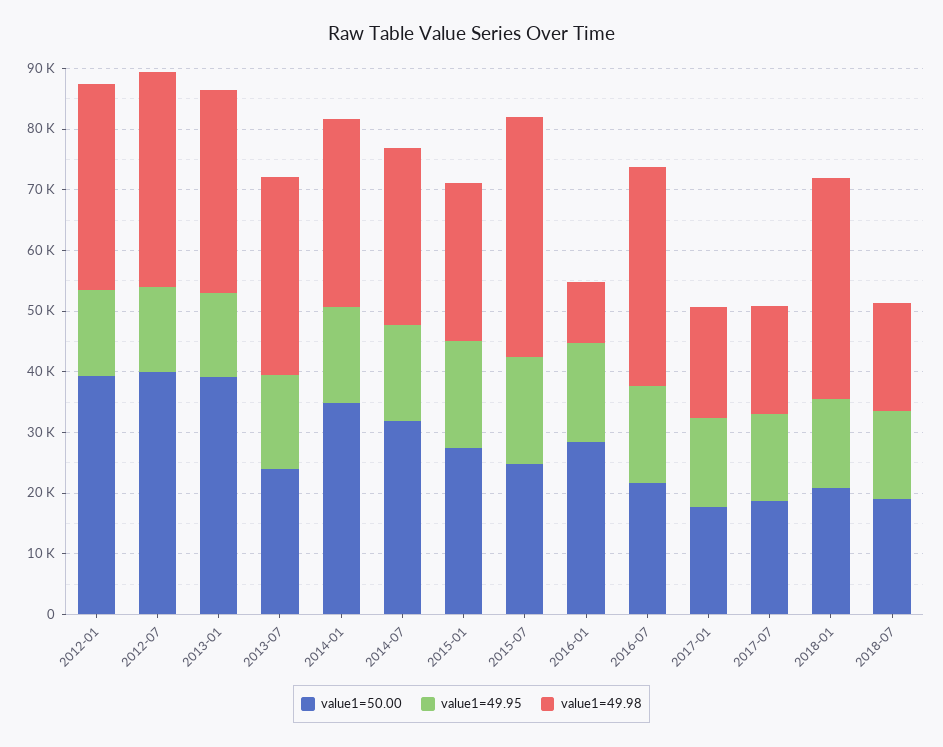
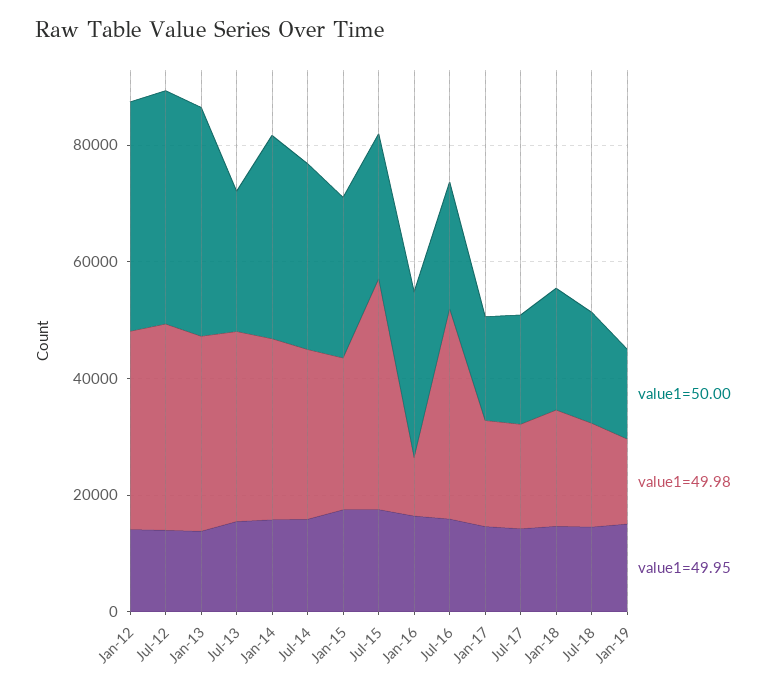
value1=49.98, 2018-01: 36000 -> 20000
value1=50.00, Jan-19: none -> 15000
value1=49.98, Jan-19: none -> 15000
value1=49.95, Jan-19: none -> 15000

